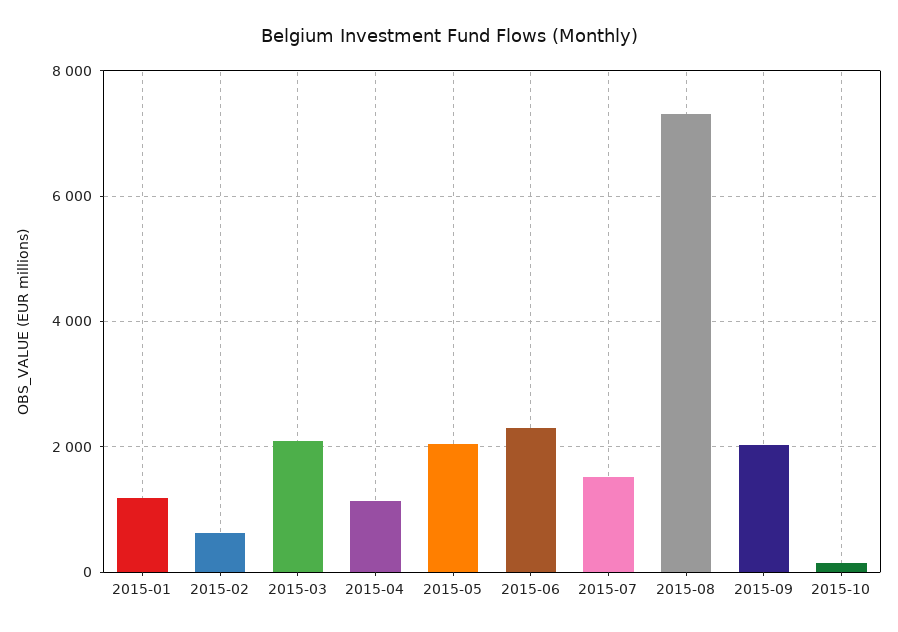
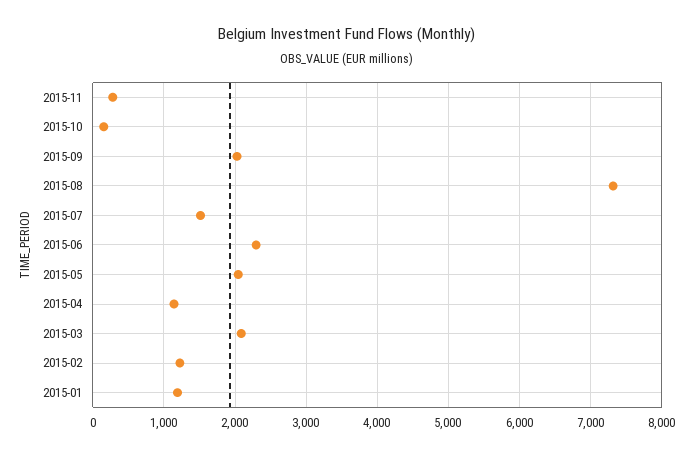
2015-02: 600 -> 1200
2015-11: none -> 300

